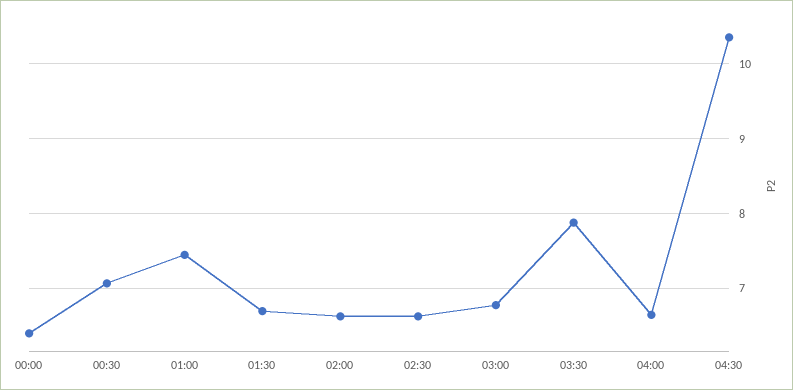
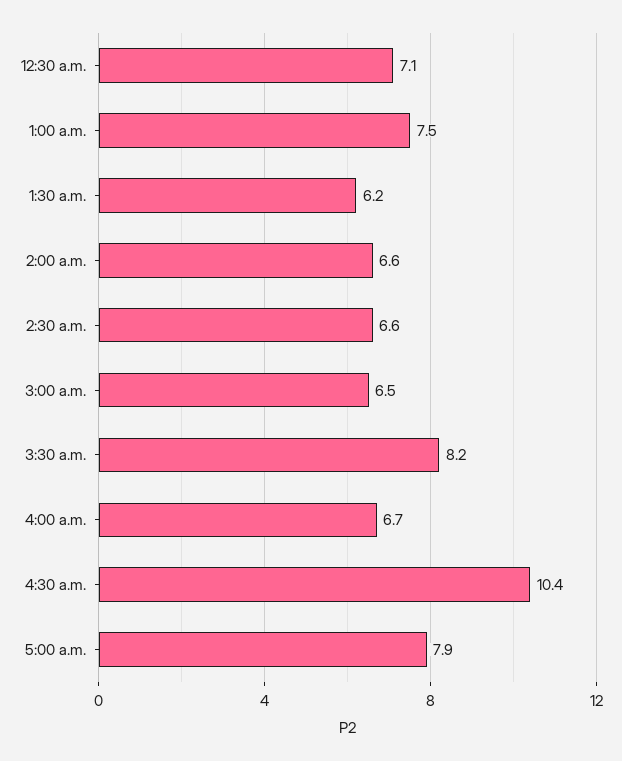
00:00: 6.4 -> none
01:30: 6.7 -> 6.2
03:00: 6.8 -> 6.5
03:30: 7.9 -> 8.2
5:00 a.m.: none -> 7.9

